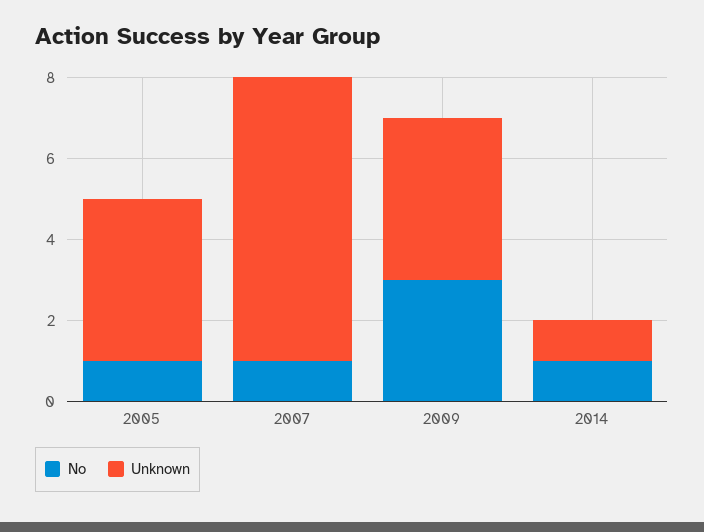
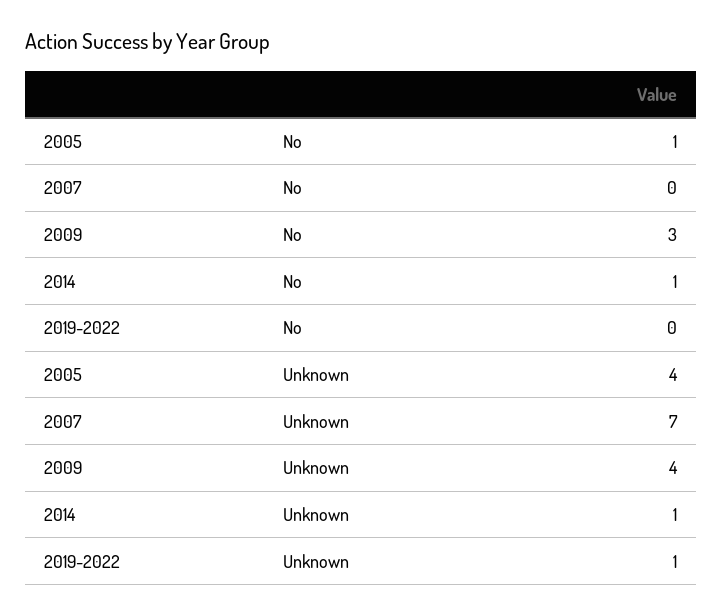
No, 2007: 1 -> 0
No, 2019-2022: none -> 0
Unknown, 2019-2022: none -> 1

